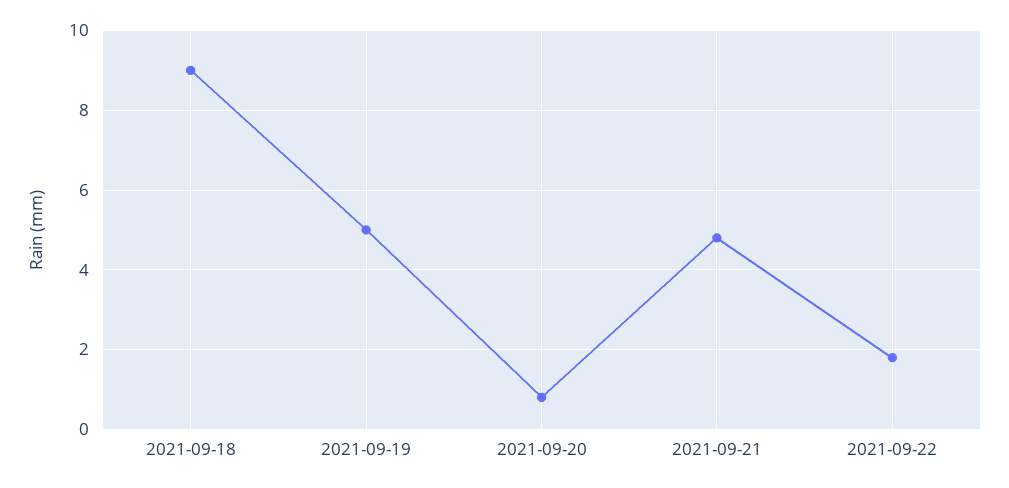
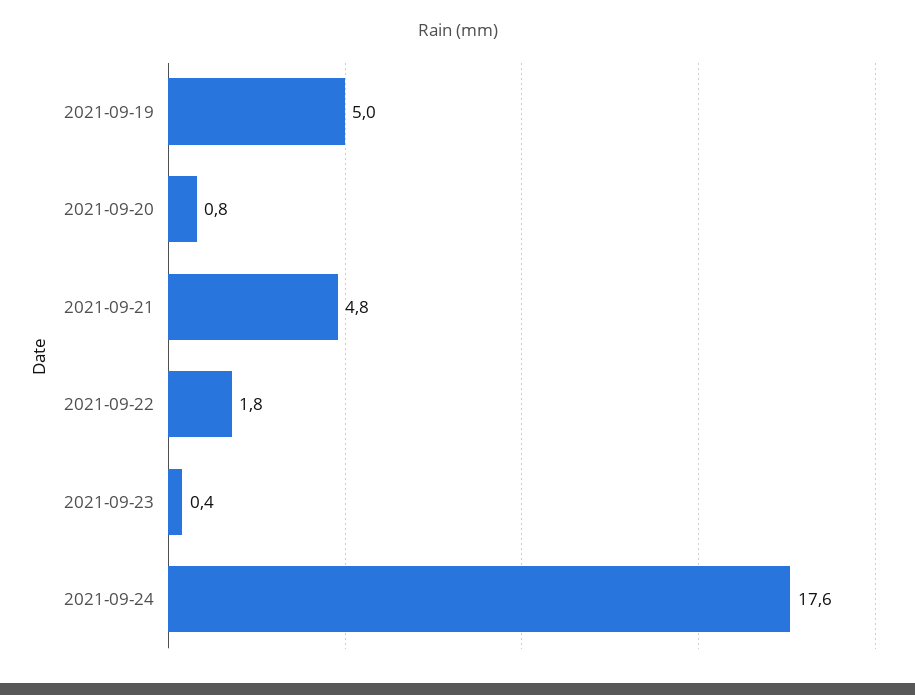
2021-09-18: 9 -> none
2021-09-23: none -> 0.4
2021-09-24: none -> 17.6

